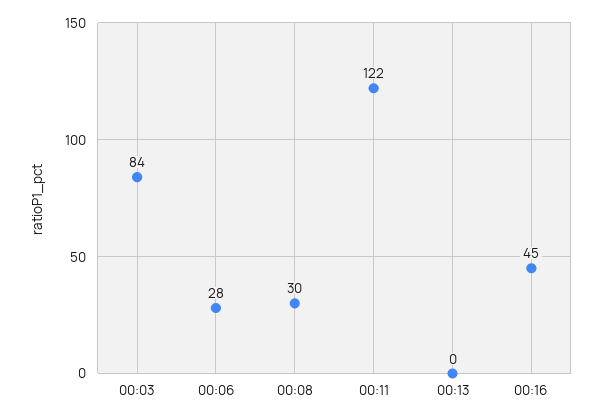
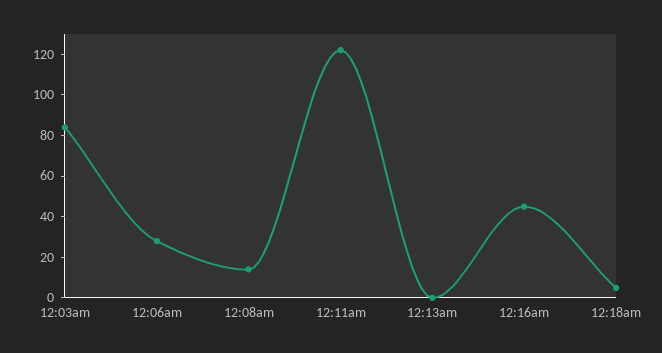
00:08: 30 -> 15
12:18am: none -> 5

